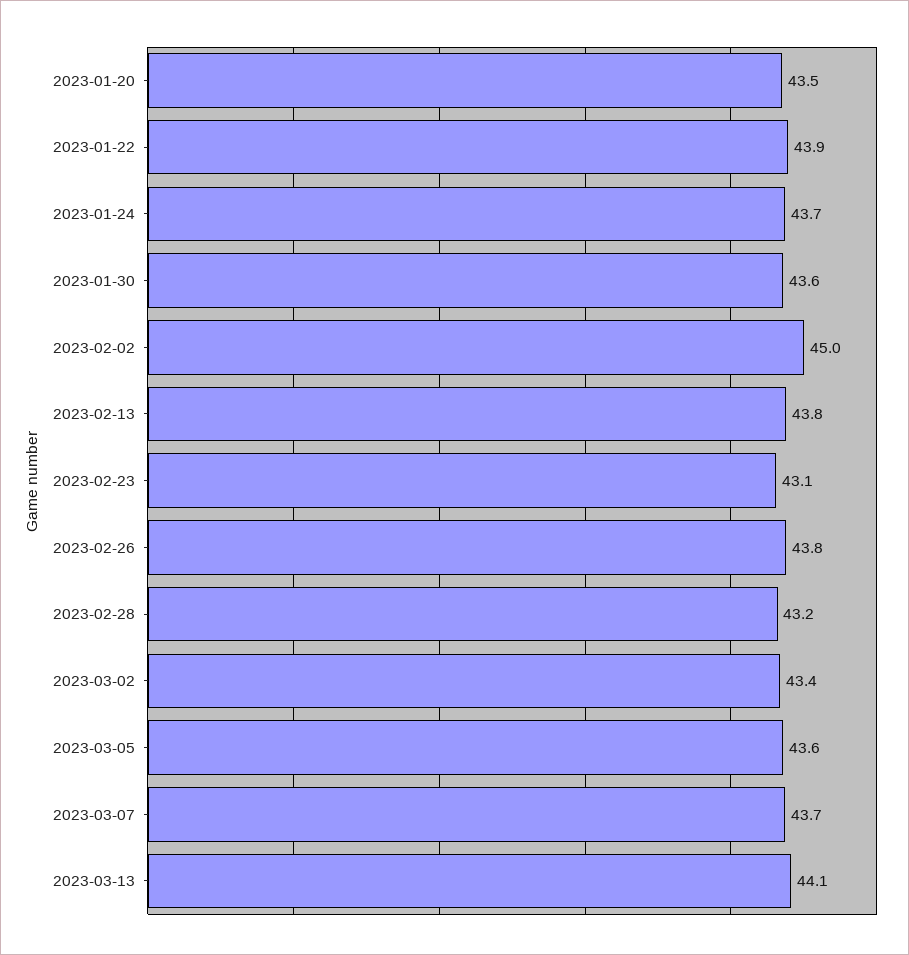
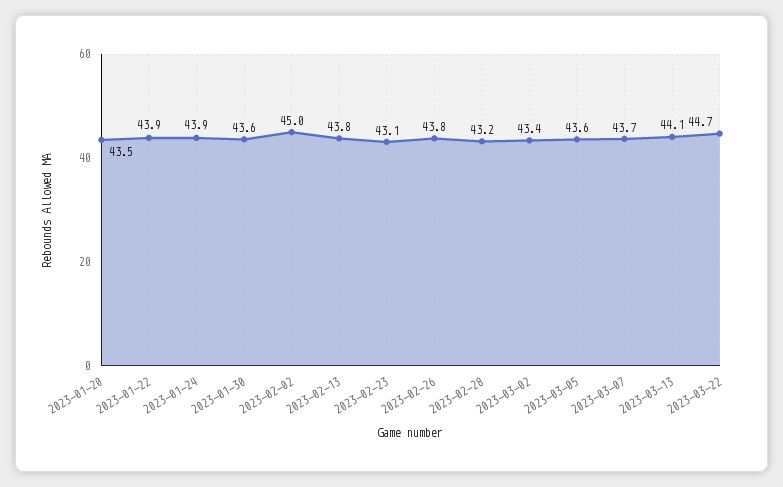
2023-01-24: 43.7 -> 43.9
2023-03-22: none -> 44.7

